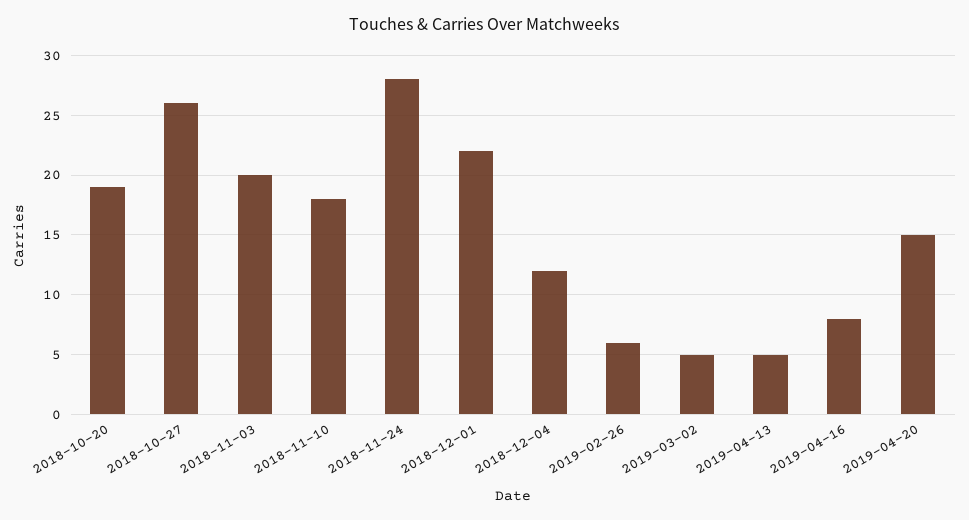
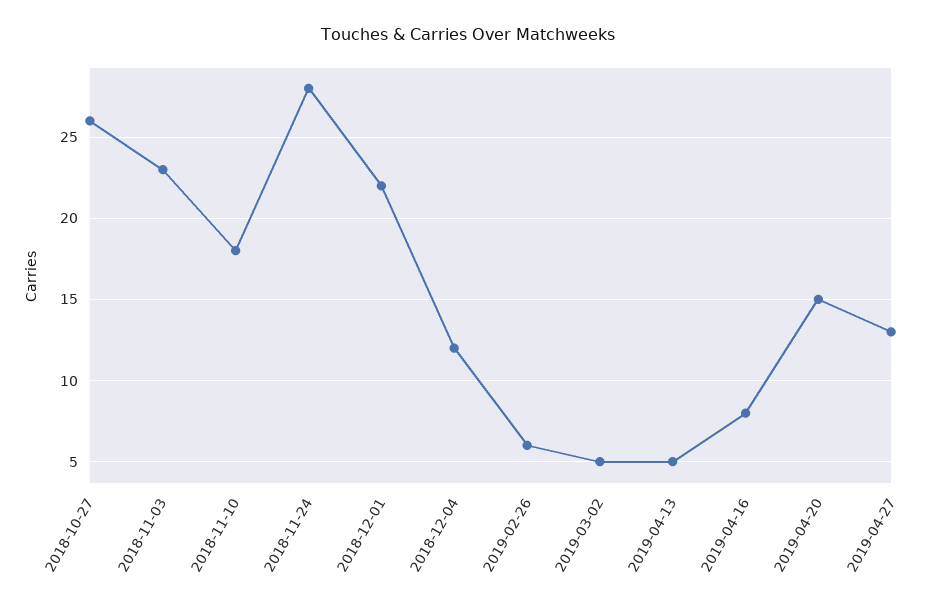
2018-10-20: 19 -> none
2018-11-03: 20 -> 23
2019-04-27: none -> 13

